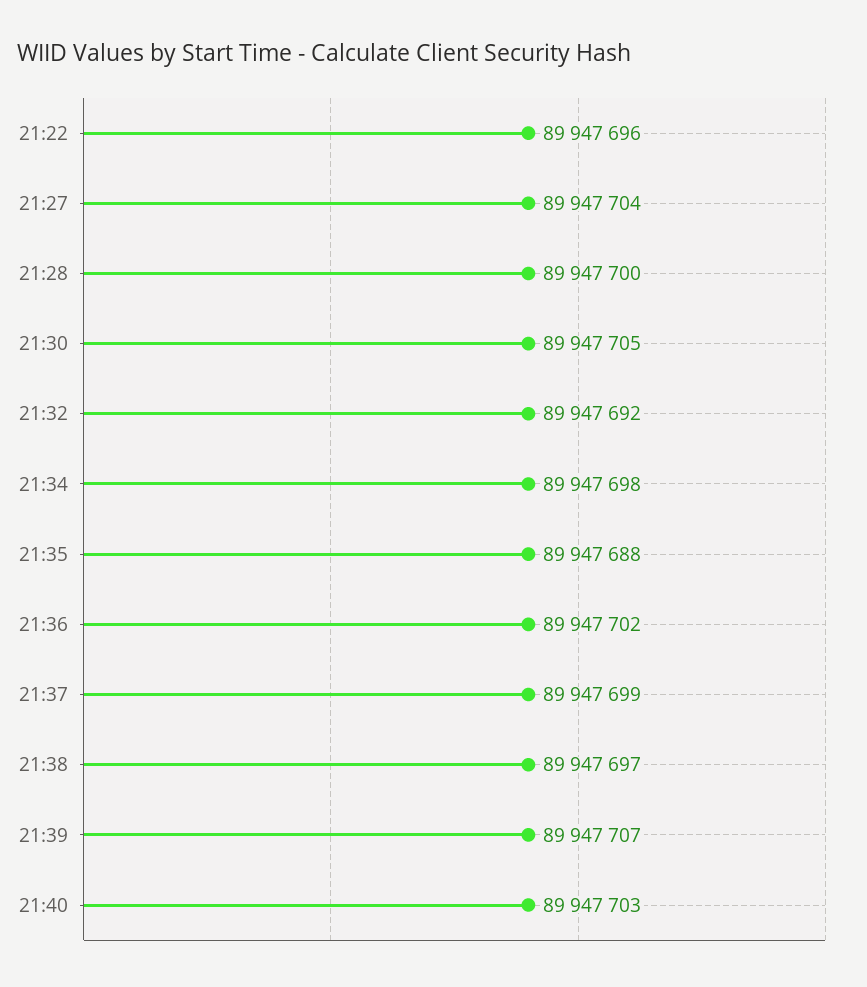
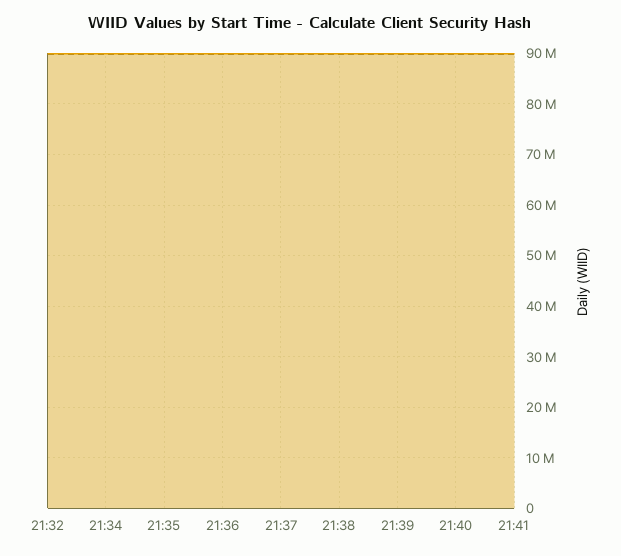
21:22: 89947696 -> none
21:27: 89947704 -> none
21:28: 89947700 -> none
21:30: 89947705 -> none
21:41: none -> 90000000

